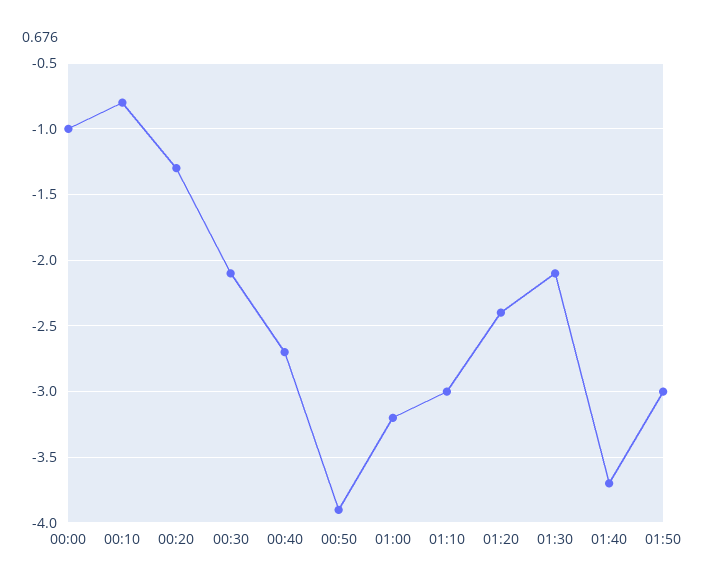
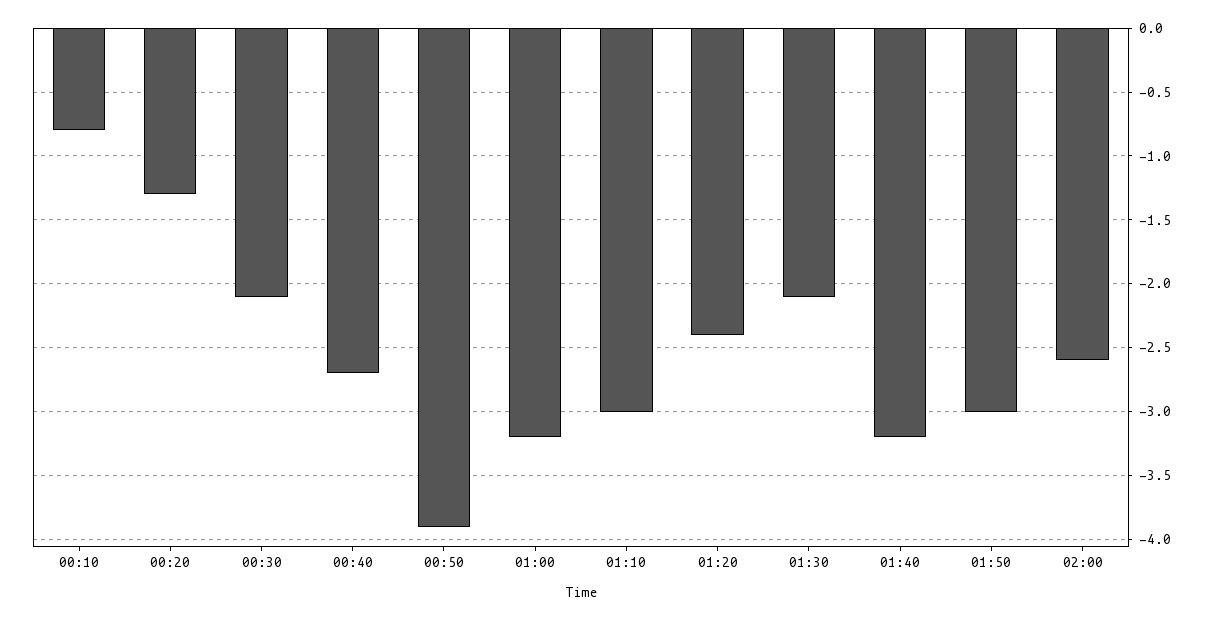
00:00: -1 -> none
01:40: -3.7 -> -3.2
02:00: none -> -2.6

